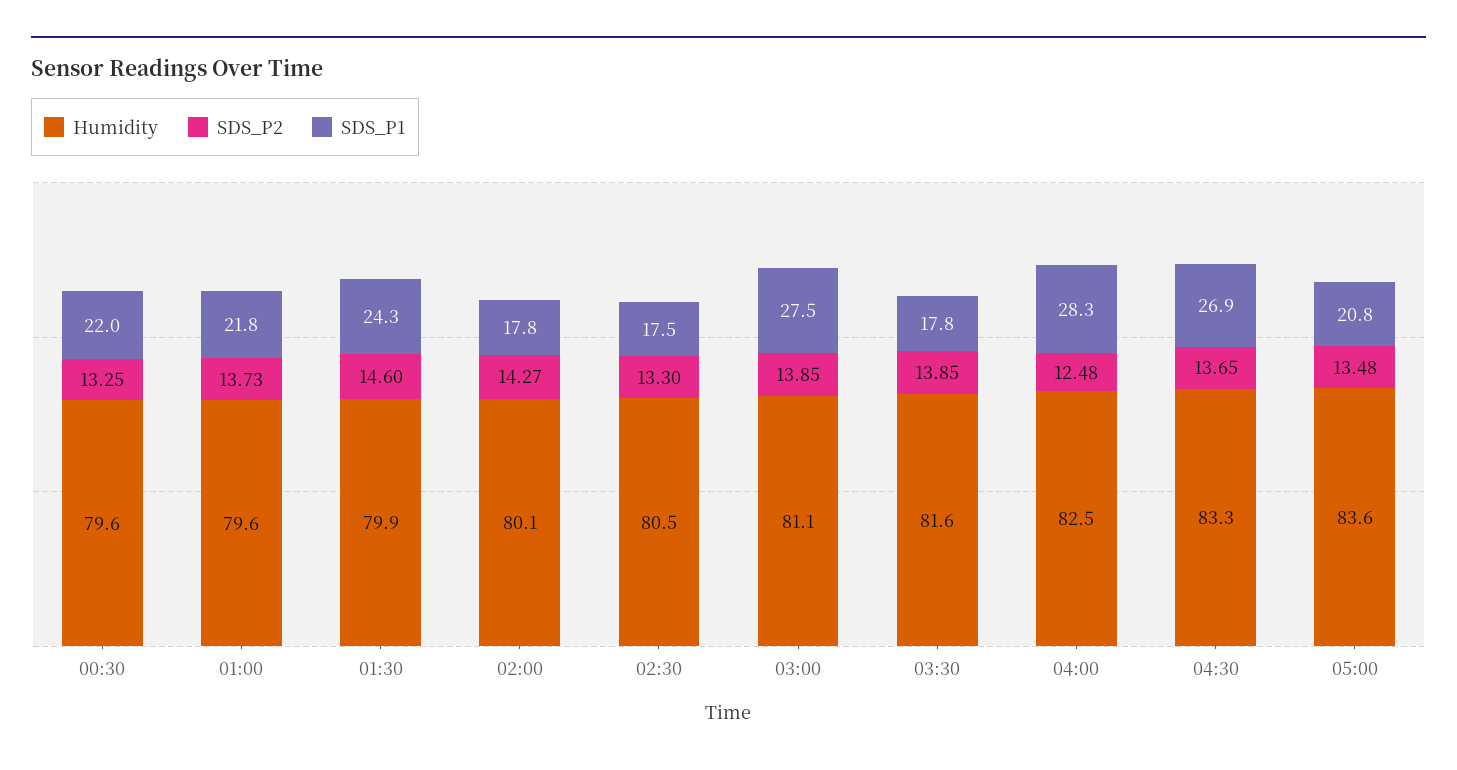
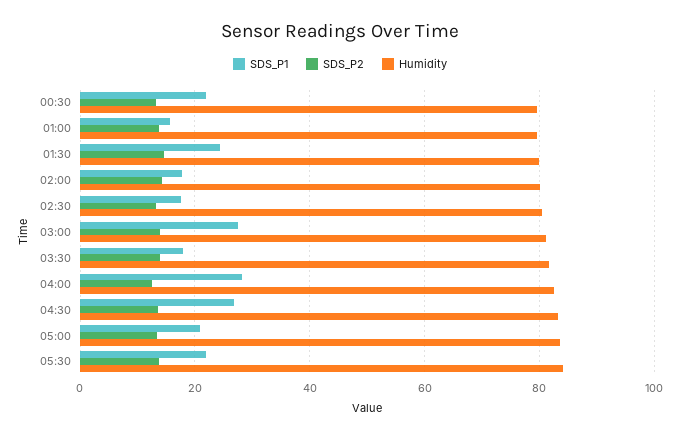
SDS_P1, 01:00: 21.8 -> 16
SDS_P1, 05:30: none -> 22
SDS_P2, 05:30: none -> 14
Humidity, 05:30: none -> 84

